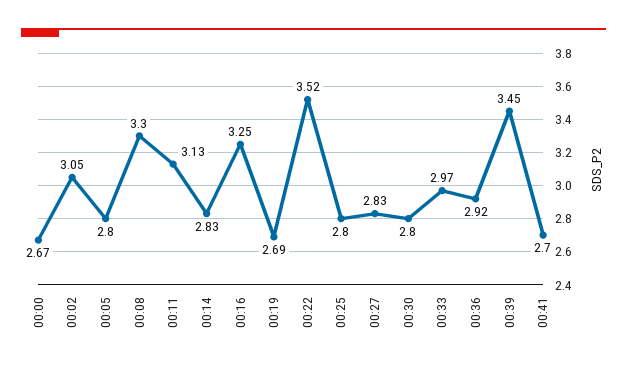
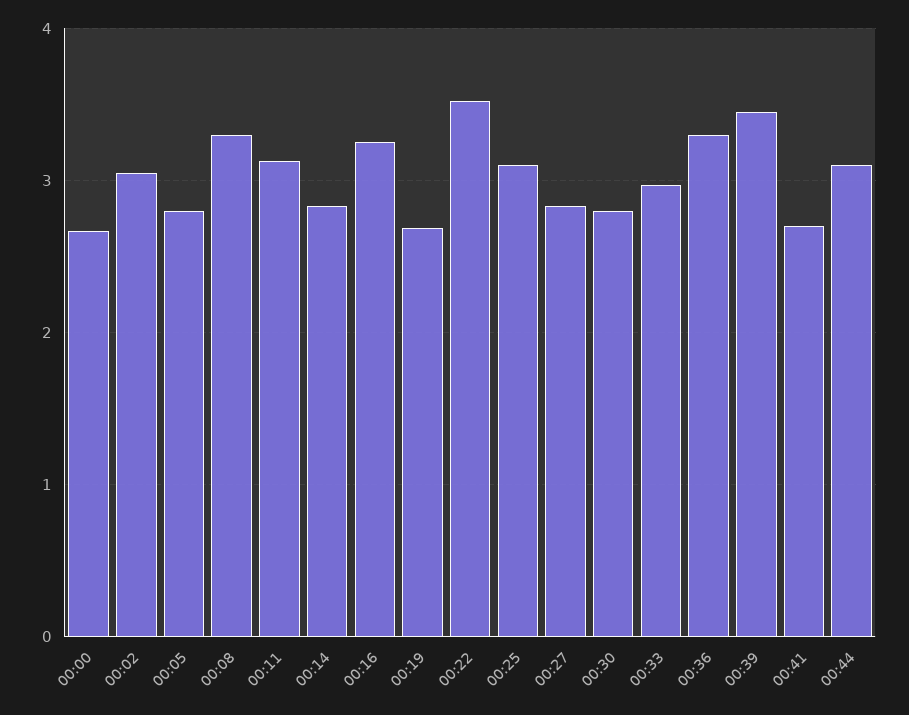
00:25: 2.8 -> 3.1
00:36: 2.92 -> 3.3
00:44: none -> 3.1

